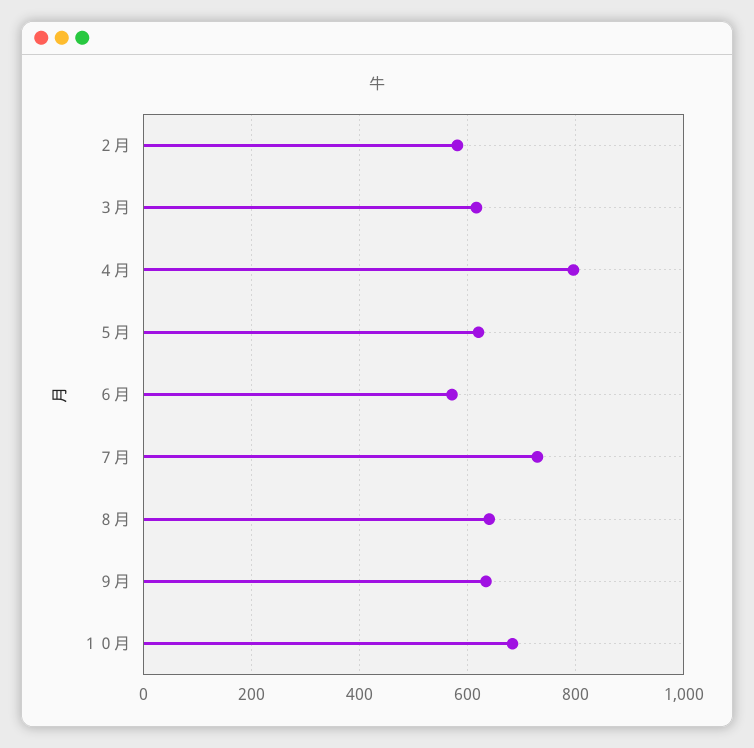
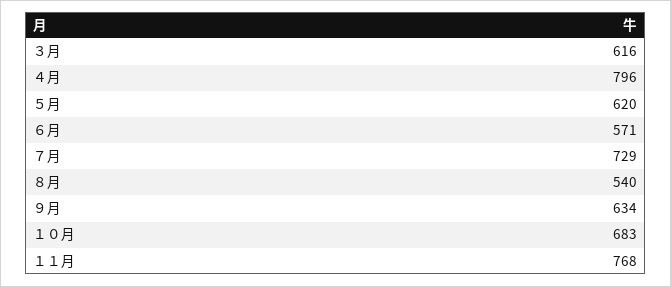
２月: 580 -> none
８月: 640 -> 540
１１月: none -> 768

